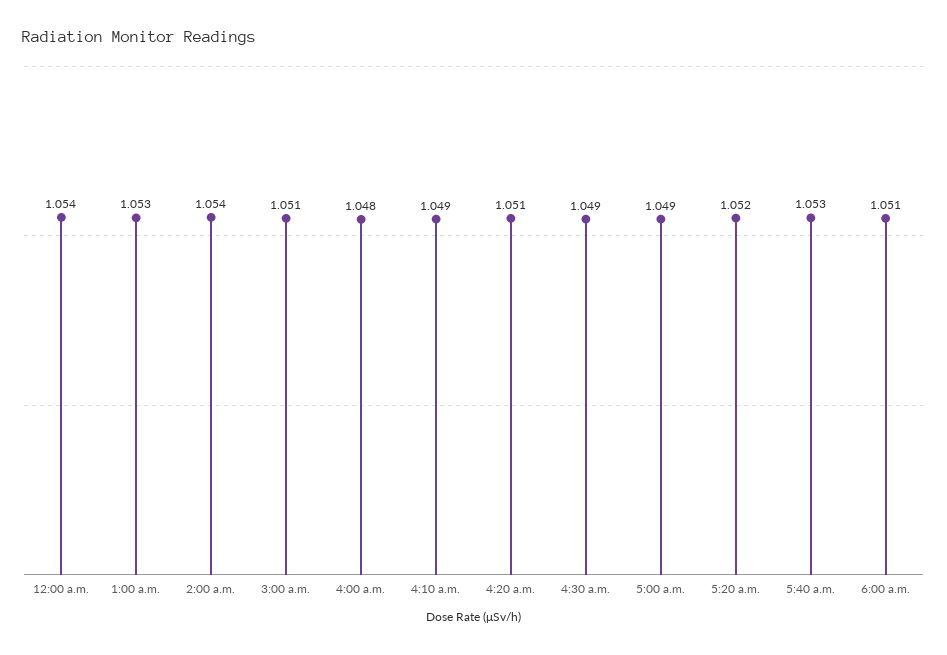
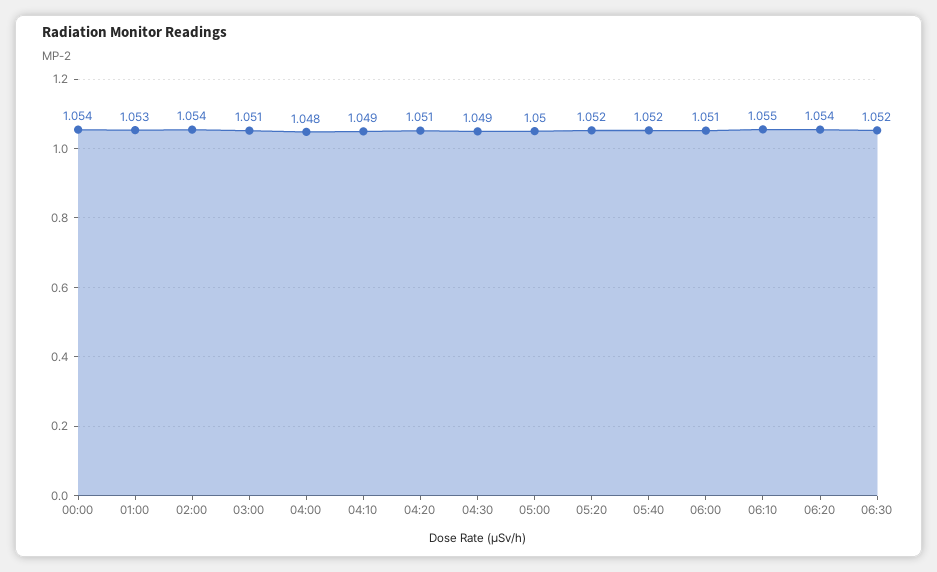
5:00 a.m.: 1.049 -> 1.05
5:40 a.m.: 1.053 -> 1.052
06:10: none -> 1.055
06:20: none -> 1.054
06:30: none -> 1.052

